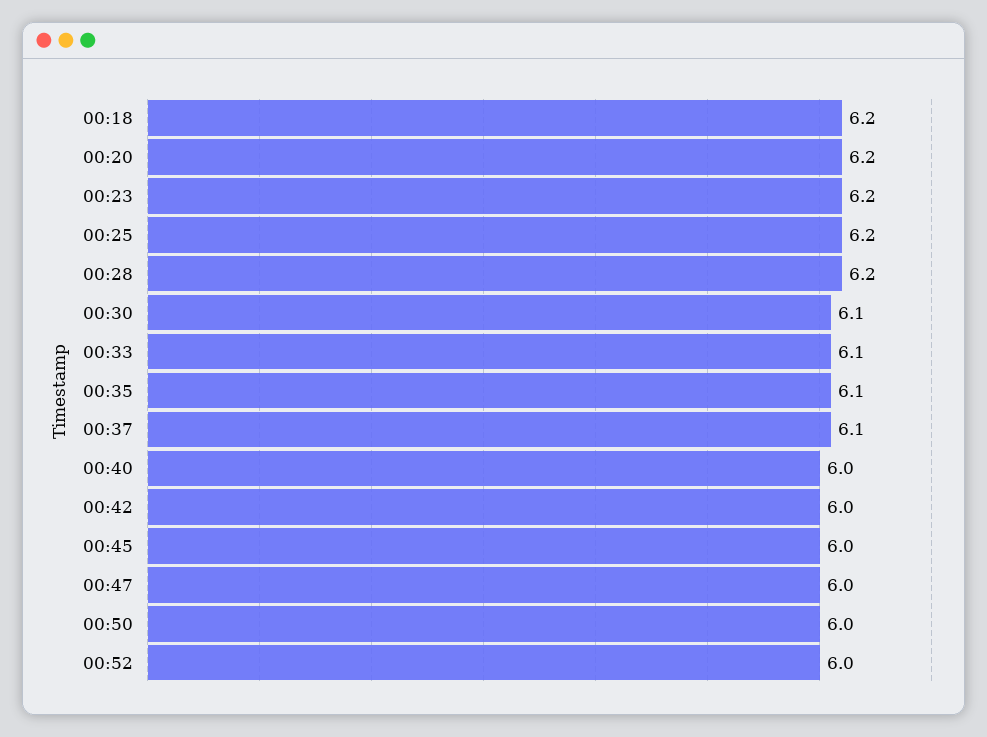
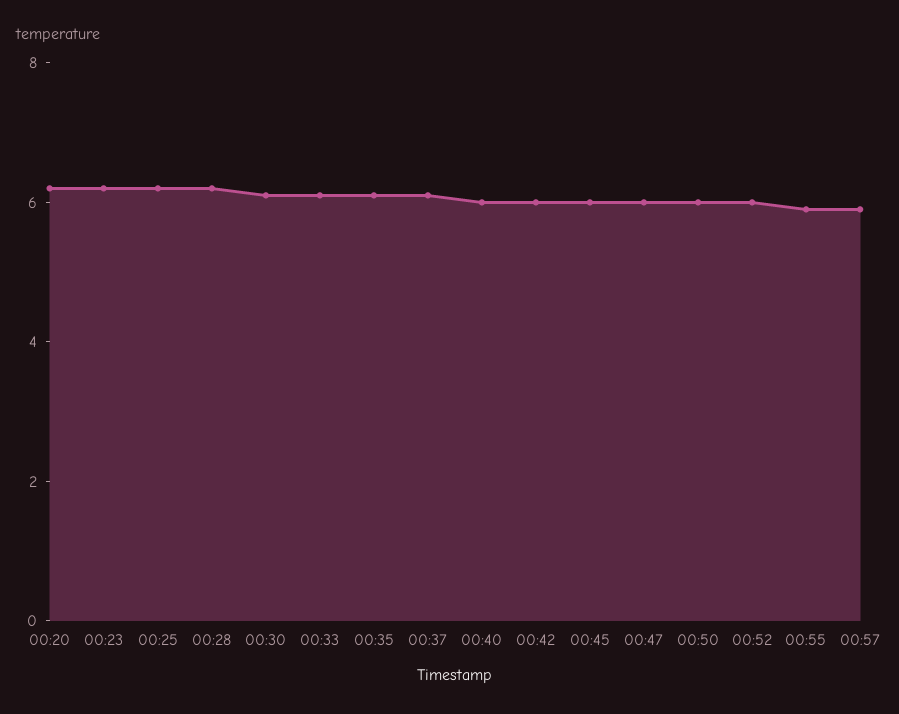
00:18: 6.2 -> none
00:55: none -> 6
00:57: none -> 6

